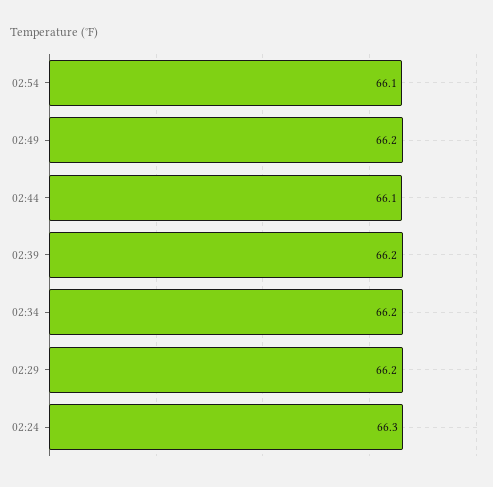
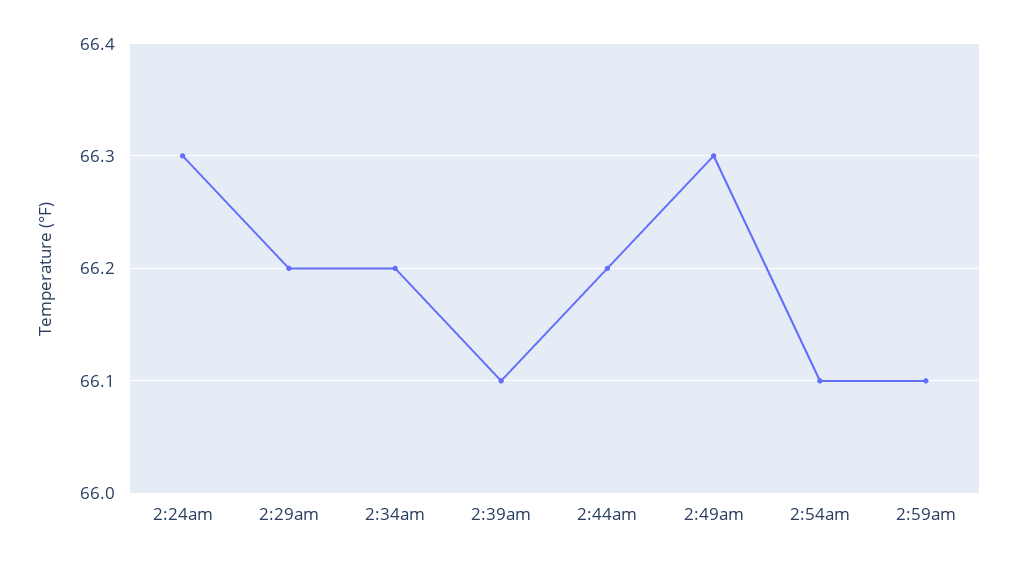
02:49: 66.2 -> 66.3
02:44: 66.1 -> 66.2
02:39: 66.2 -> 66.1
2:59am: none -> 66.1

